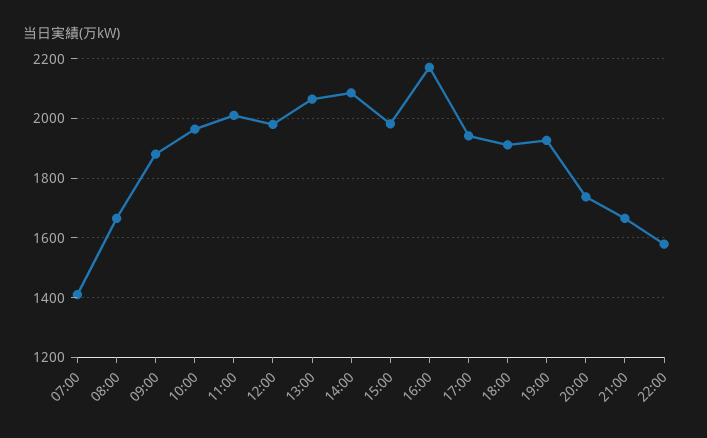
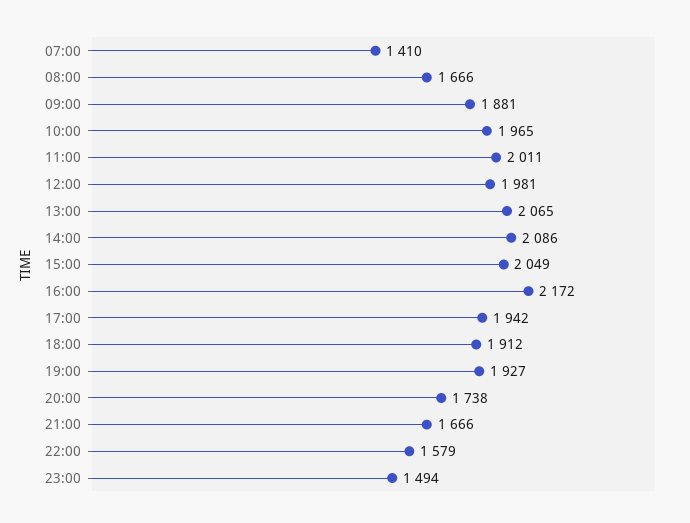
15:00: 1975 -> 2049
23:00: none -> 1494

